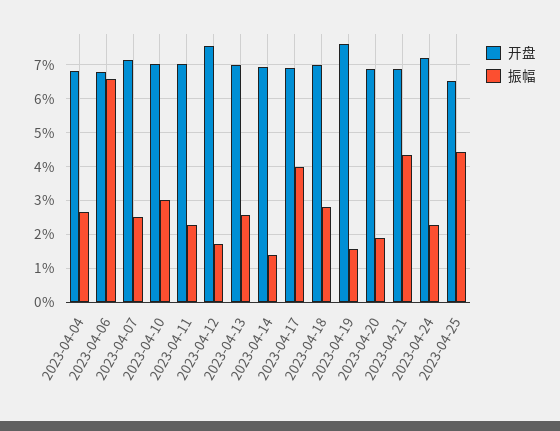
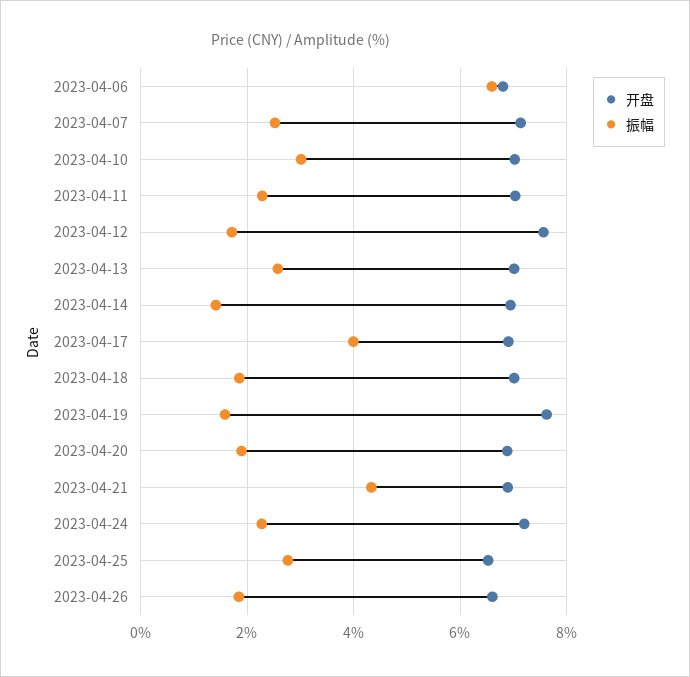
开盘, 2023-04-04: 6.8 -> none
振幅, 2023-04-04: 2.6 -> none
振幅, 2023-04-18: 2.8 -> 1.8
振幅, 2023-04-25: 4.4 -> 2.8
开盘, 2023-04-26: none -> 6.6
振幅, 2023-04-26: none -> 1.8

